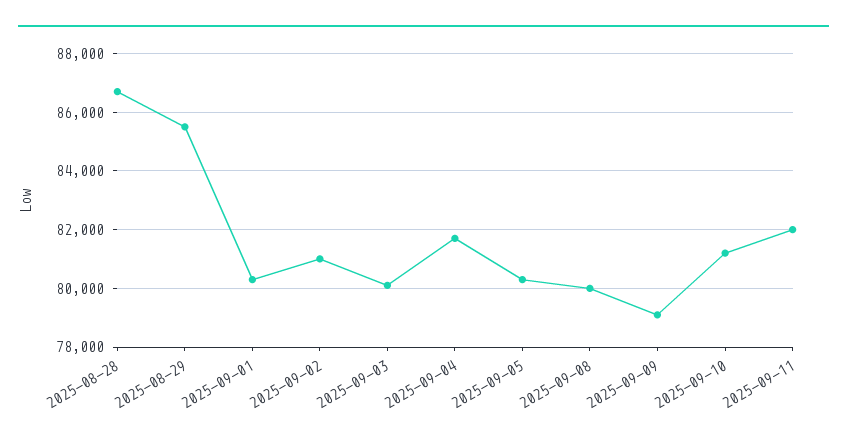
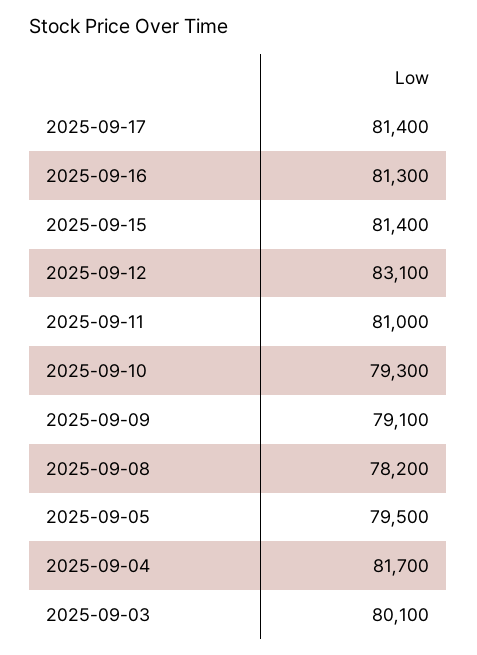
2025-08-28: 86750 -> none
2025-08-29: 85500 -> none
2025-09-01: 80250 -> none
2025-09-02: 81000 -> none
2025-09-05: 80250 -> 79500
2025-09-08: 80000 -> 78200
2025-09-10: 81250 -> 79300
2025-09-11: 82000 -> 81000
2025-09-17: none -> 81400
2025-09-16: none -> 81300
2025-09-15: none -> 81400
2025-09-12: none -> 83100

